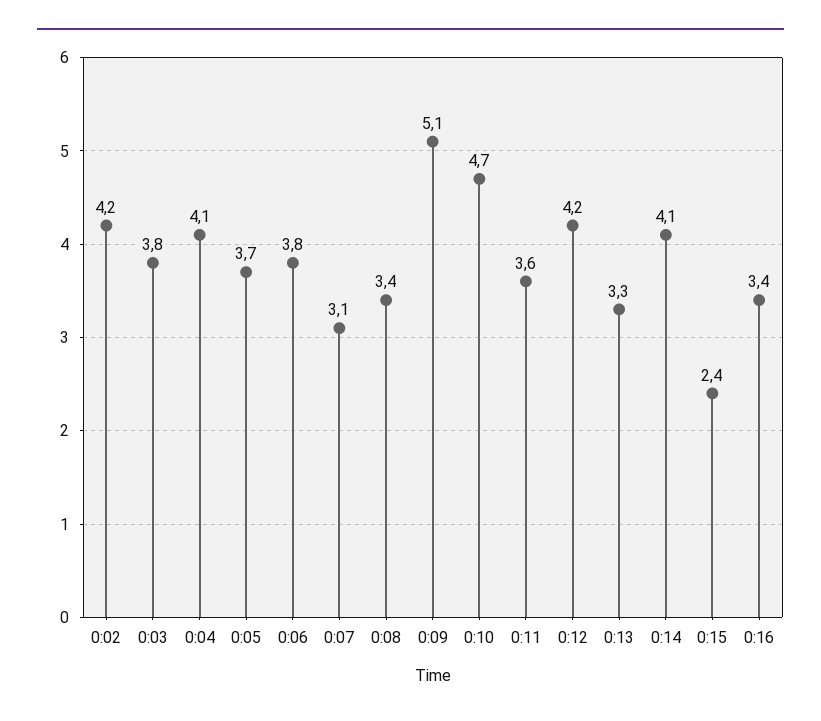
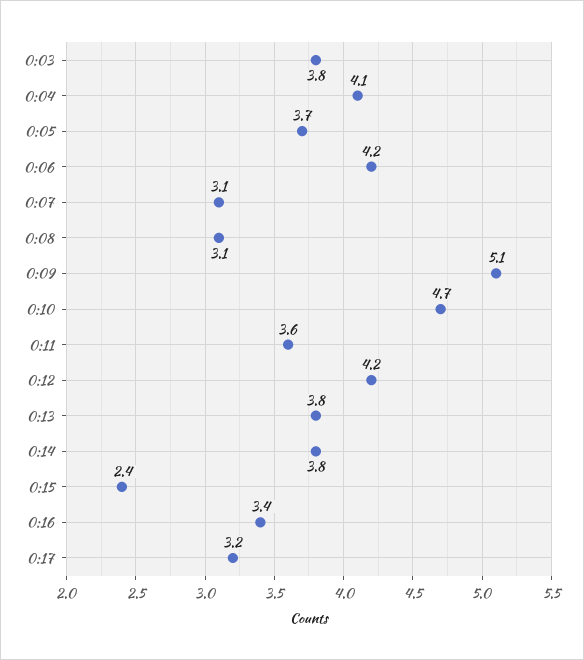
0:02: 4.2 -> none
0:06: 3.8 -> 4.2
0:08: 3.4 -> 3.1
0:13: 3.3 -> 3.8
0:14: 4.1 -> 3.8
0:17: none -> 3.2

